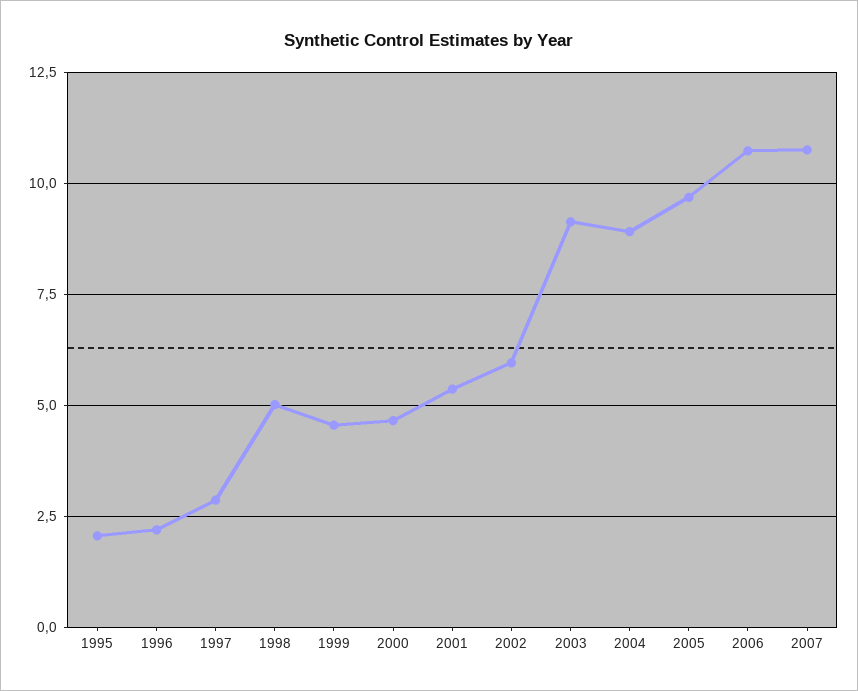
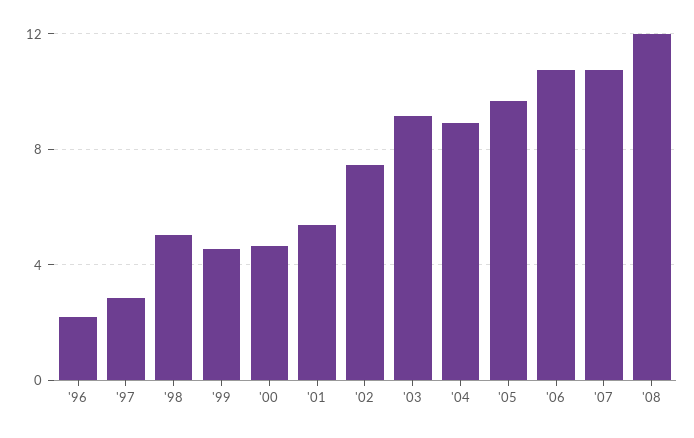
1995: 2 -> none
2002: 6 -> 7.5
'08: none -> 12

